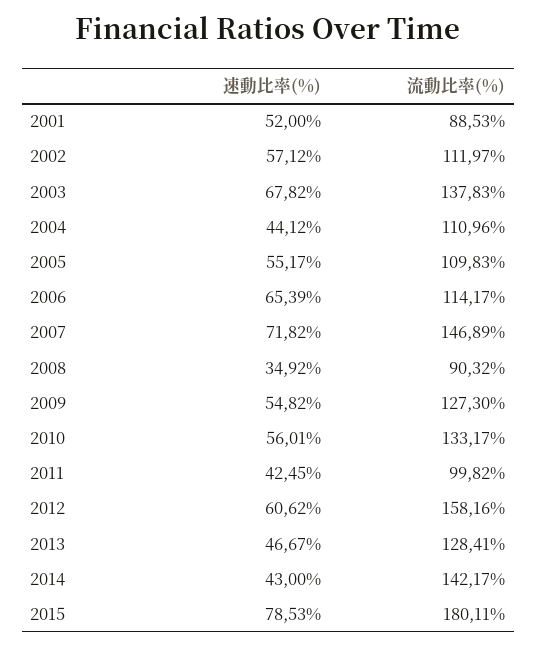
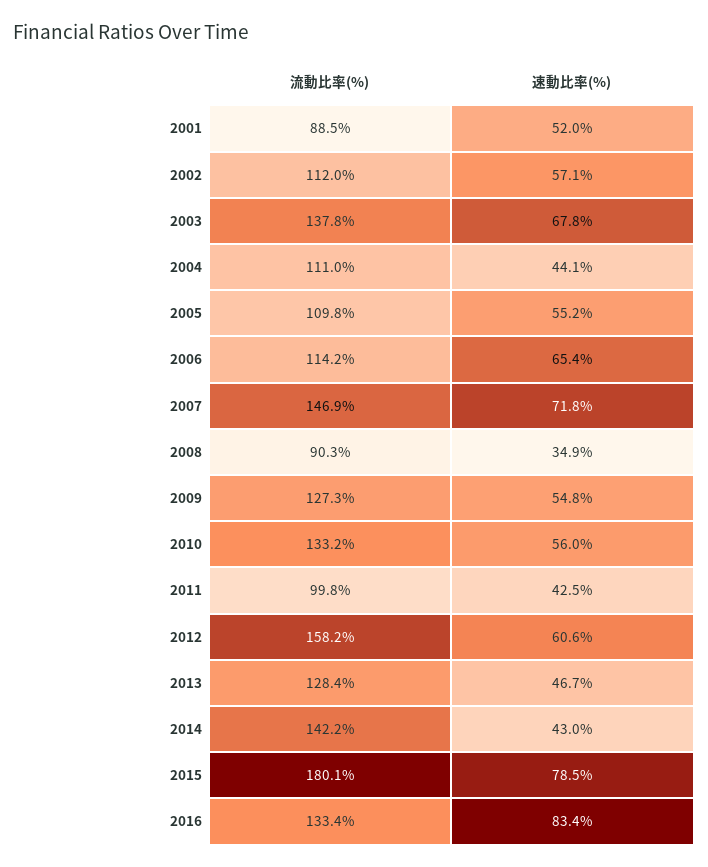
流動比率(%), 2016: none -> 133.4
速動比率(%), 2016: none -> 83.4

